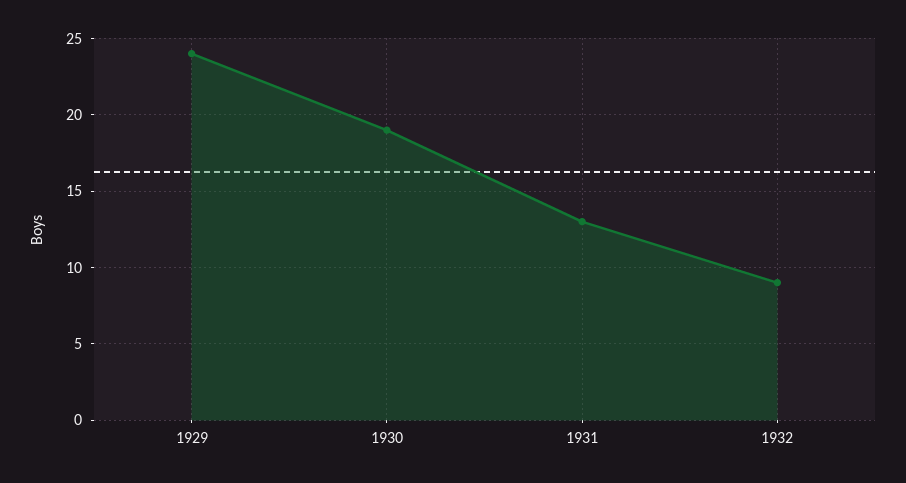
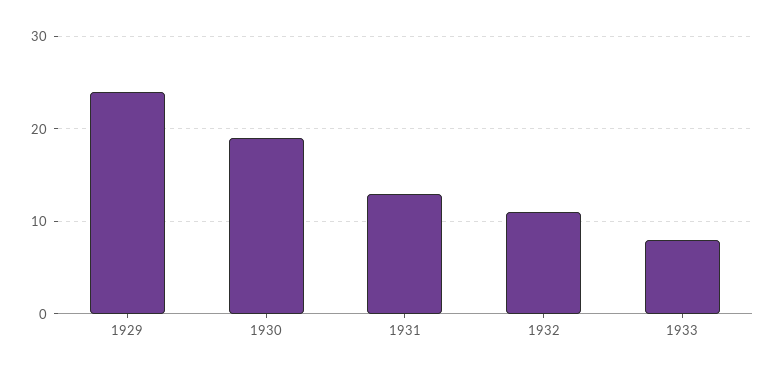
1932: 9 -> 11
1933: none -> 8

